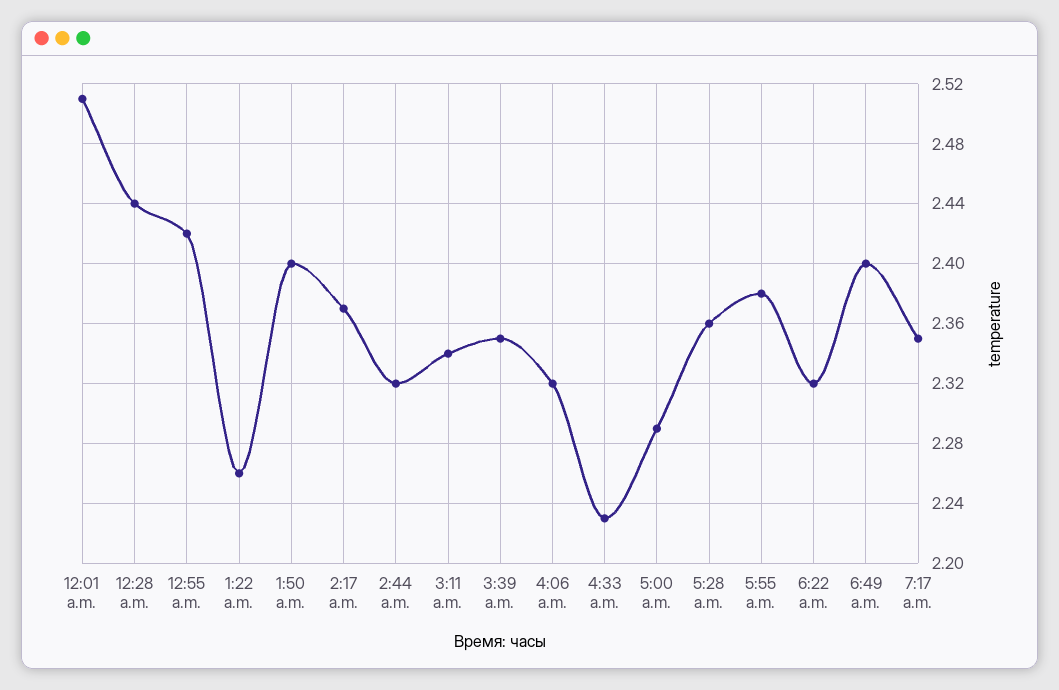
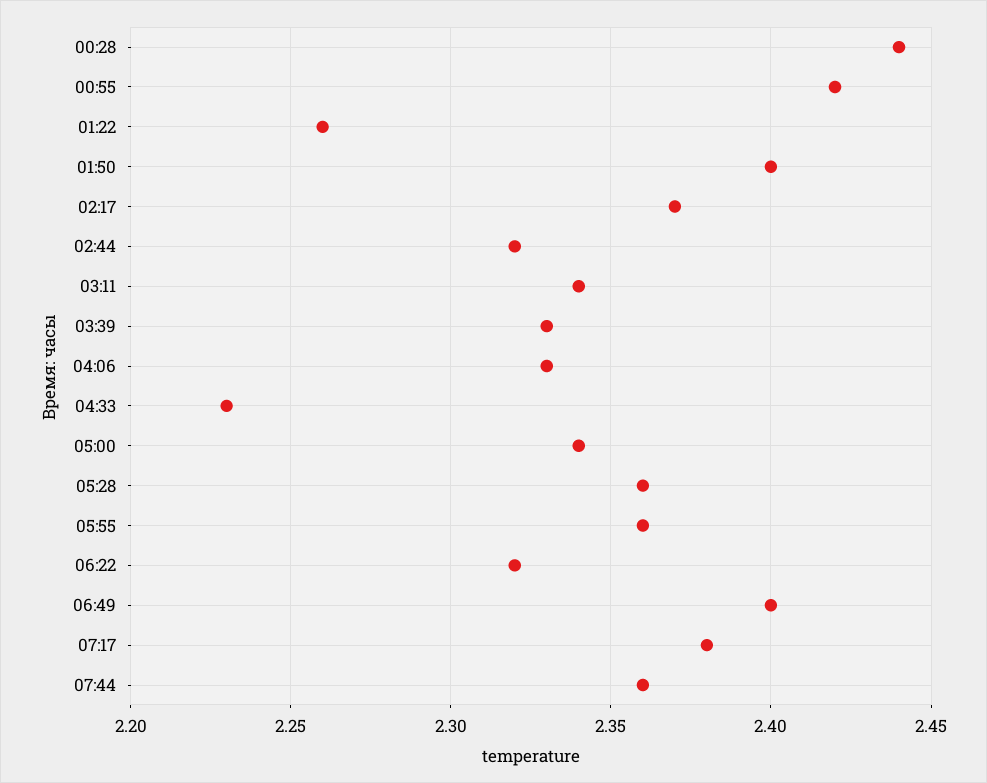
12:01 a.m.: 2.51 -> none
3:39 a.m.: 2.35 -> 2.33
4:06 a.m.: 2.32 -> 2.33
5:00 a.m.: 2.29 -> 2.34
5:55 a.m.: 2.38 -> 2.36
7:17 a.m.: 2.35 -> 2.38
07:44: none -> 2.36

